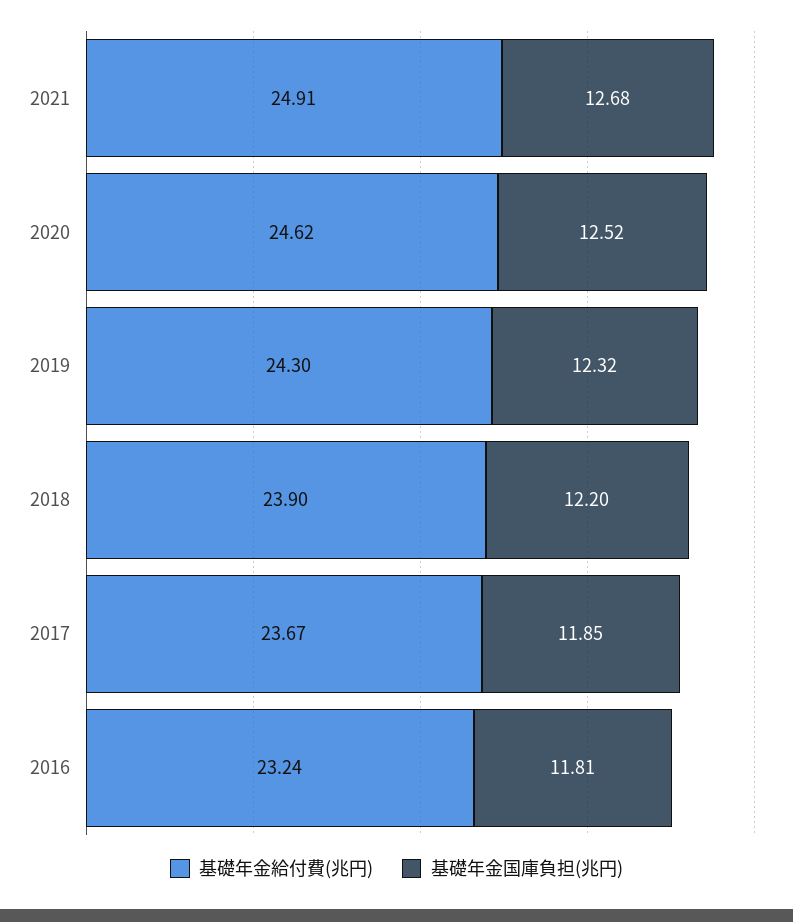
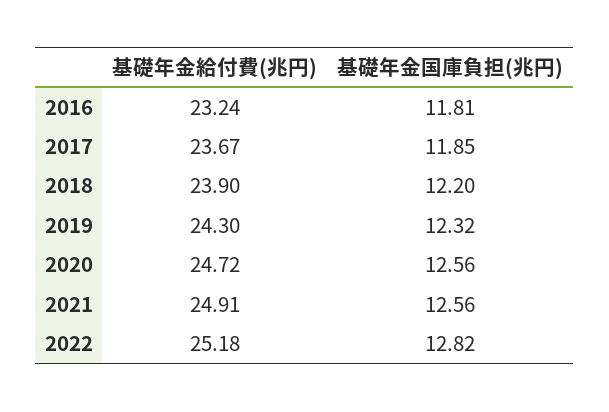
基礎年金国庫負担(兆円), 2021: 12.68 -> 12.56
基礎年金給付費(兆円), 2020: 24.62 -> 24.72
基礎年金国庫負担(兆円), 2020: 12.52 -> 12.56
基礎年金給付費(兆円), 2022: none -> 25.18
基礎年金国庫負担(兆円), 2022: none -> 12.82

